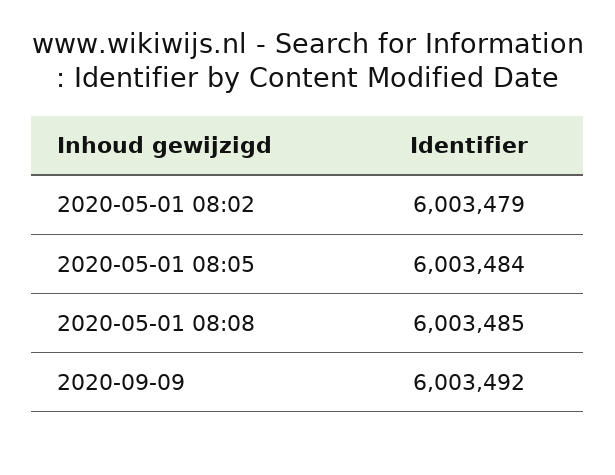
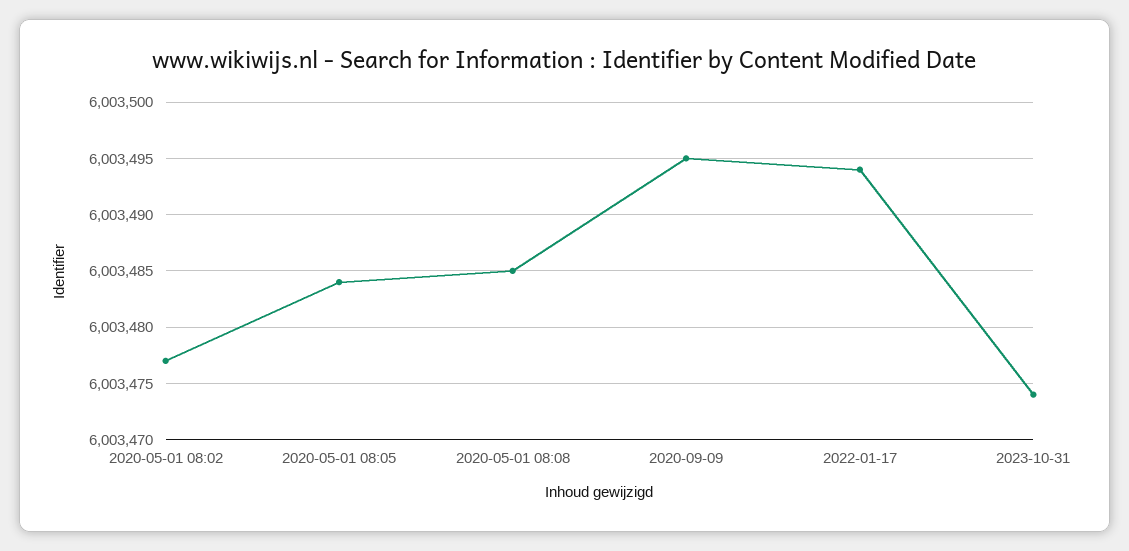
2020-05-01 08:02: 6003479 -> 6003477
2020-09-09: 6003492 -> 6003495
2022-01-17: none -> 6003494
2023-10-31: none -> 6003474

